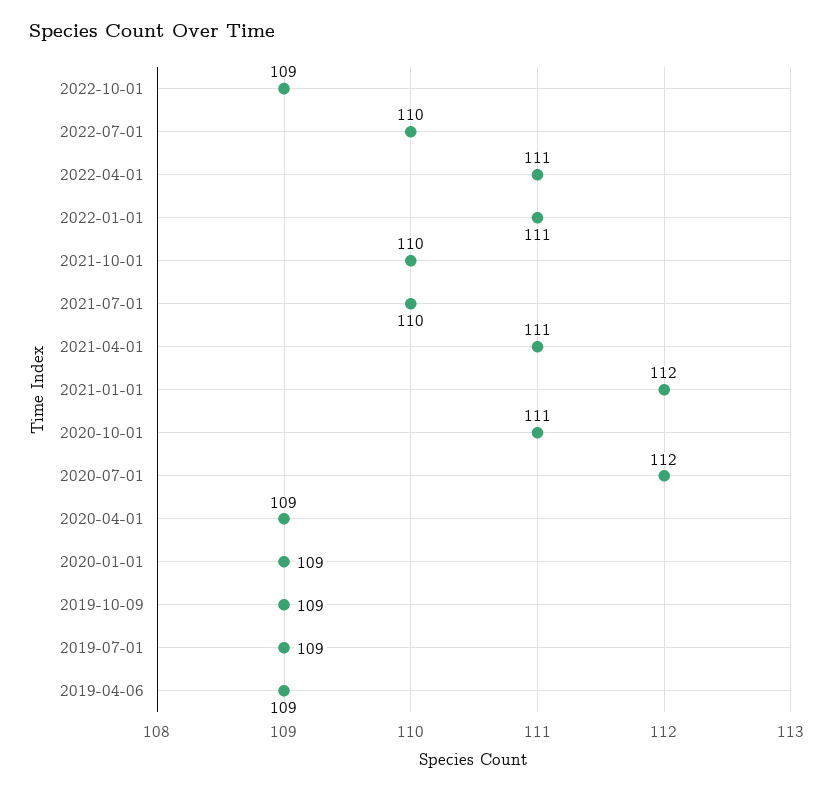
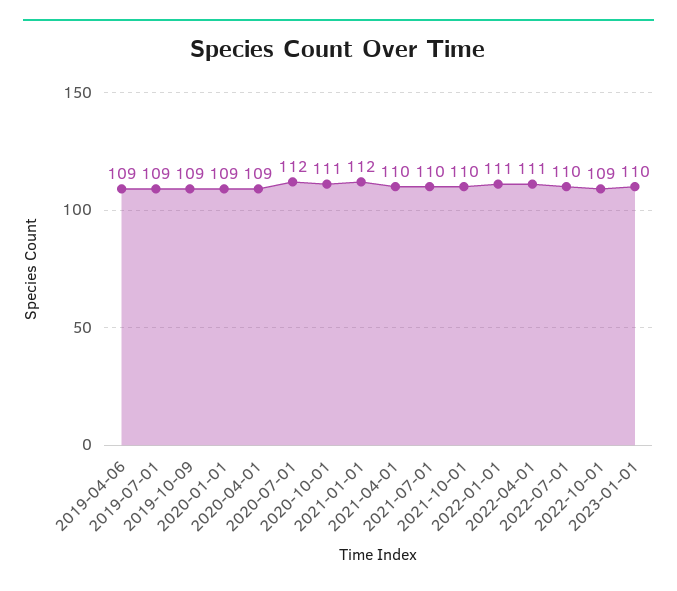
2021-04-01: 111 -> 110
2023-01-01: none -> 110

